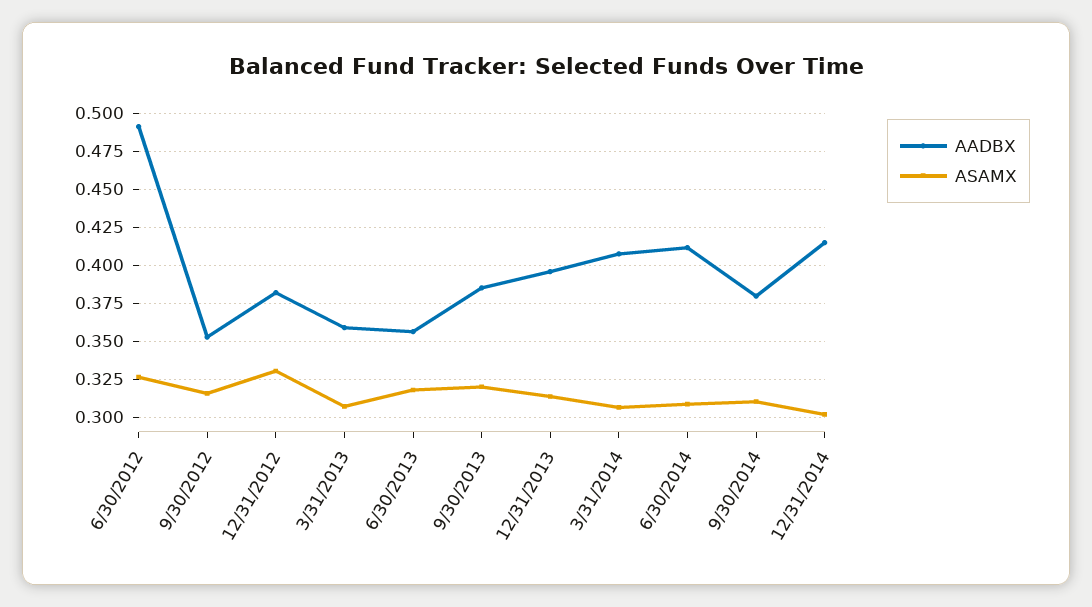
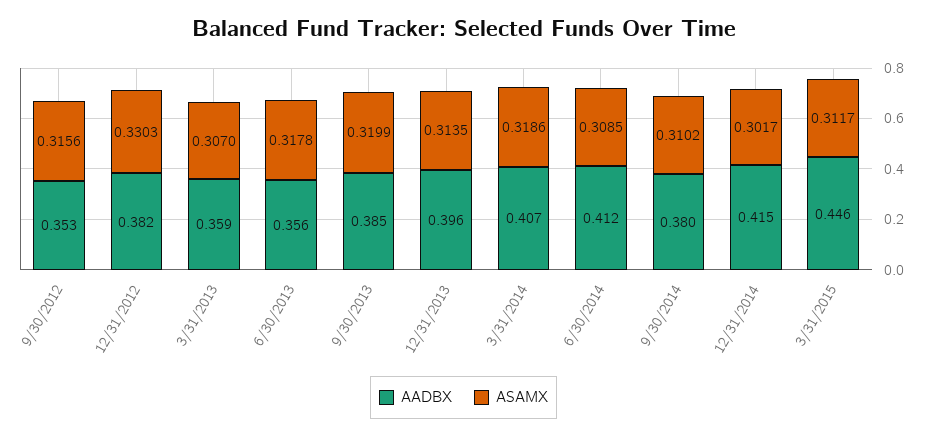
AADBX, 6/30/2012: 0.49 -> none
ASAMX, 6/30/2012: 0.325 -> none
ASAMX, 3/31/2014: 0.305 -> 0.3186
AADBX, 3/31/2015: none -> 0.446
ASAMX, 3/31/2015: none -> 0.3117

